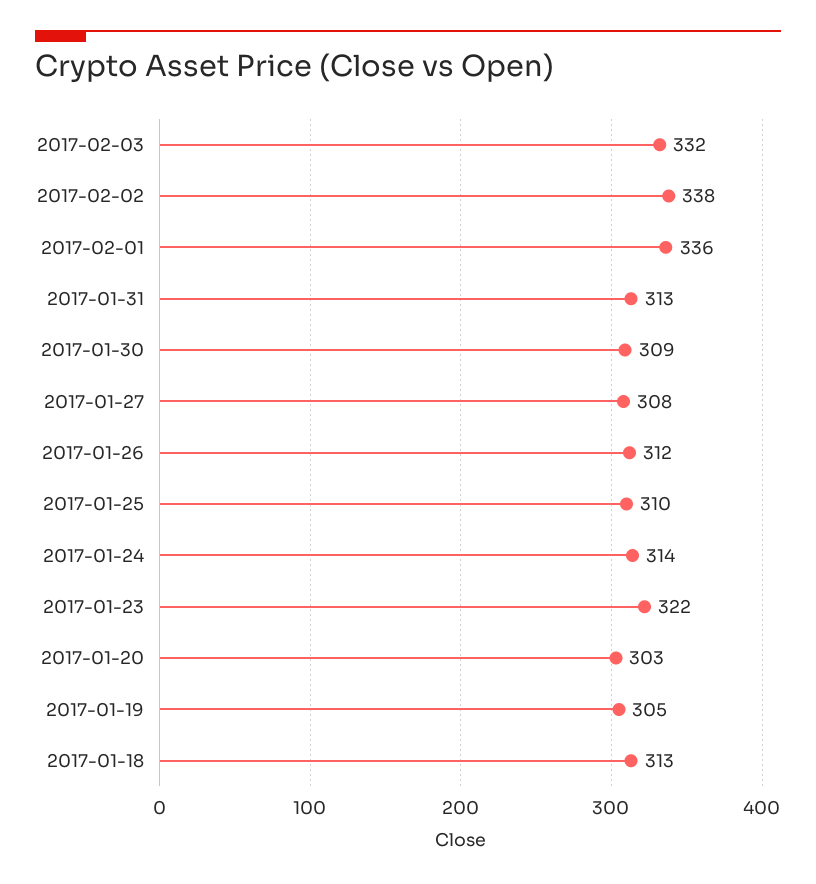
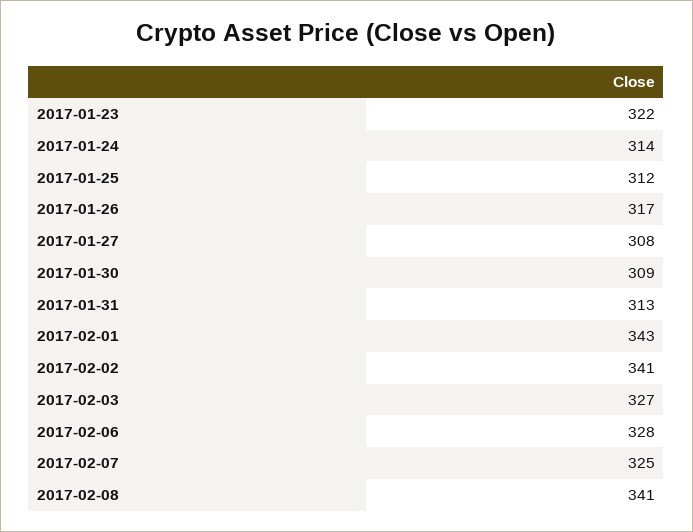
2017-02-03: 332 -> 327
2017-02-02: 338 -> 341
2017-02-01: 336 -> 343
2017-01-26: 312 -> 317
2017-01-25: 310 -> 312
2017-01-20: 303 -> none
2017-01-19: 305 -> none
2017-01-18: 313 -> none
2017-02-06: none -> 328
2017-02-07: none -> 325
2017-02-08: none -> 341

